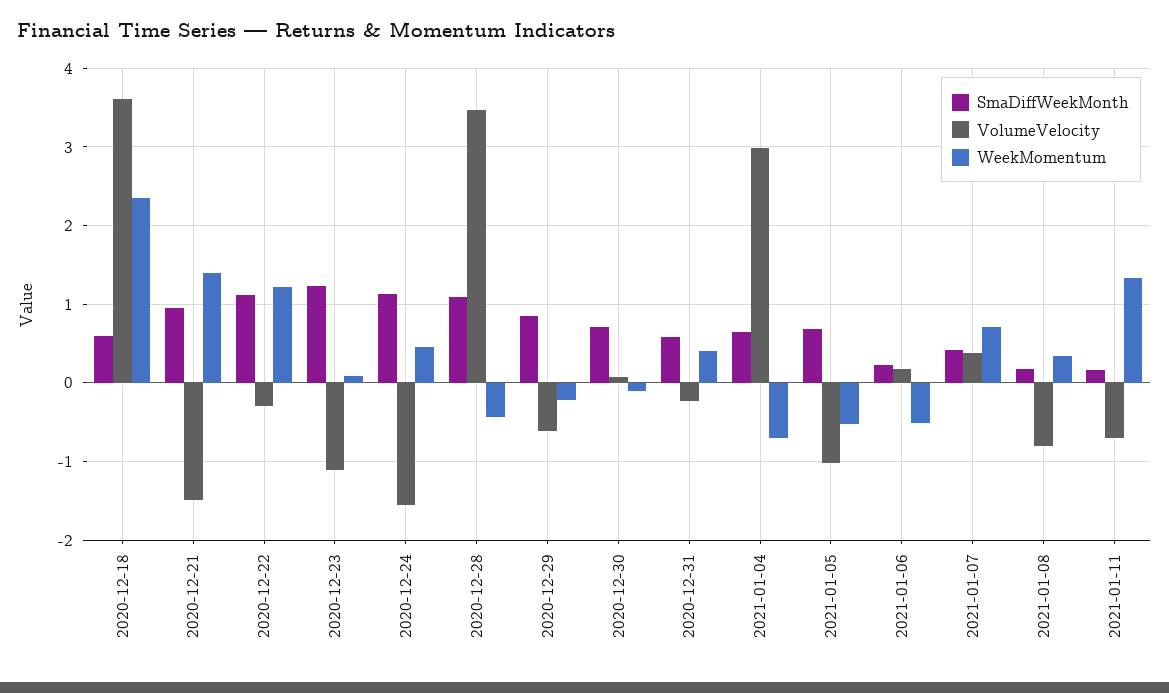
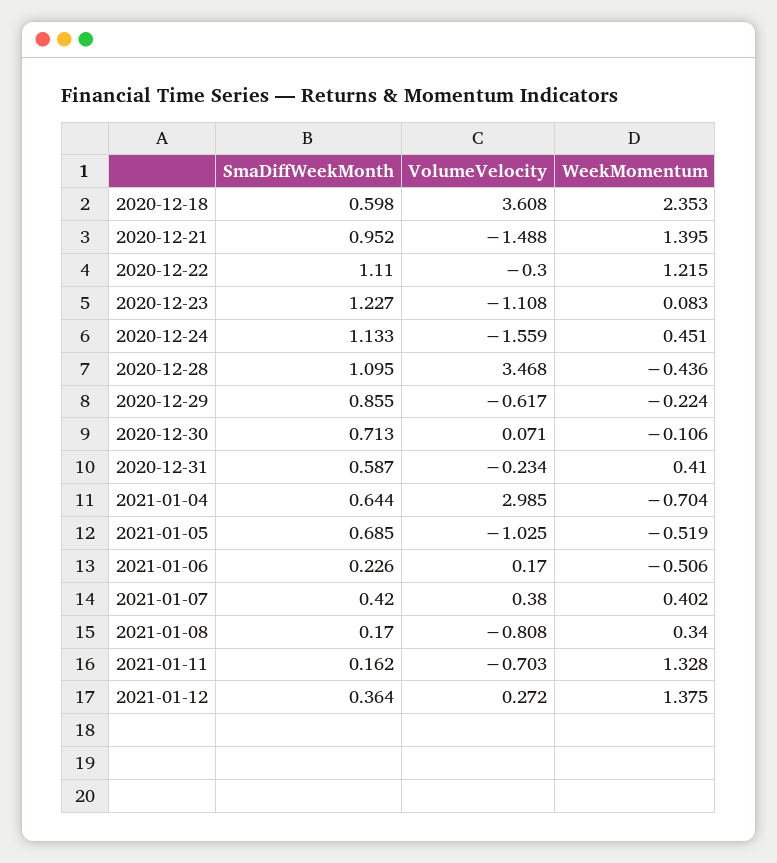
WeekMomentum, 2021-01-07: 0.7 -> 0.402
SmaDiffWeekMonth, 2021-01-12: none -> 0.364
VolumeVelocity, 2021-01-12: none -> 0.272
WeekMomentum, 2021-01-12: none -> 1.375

